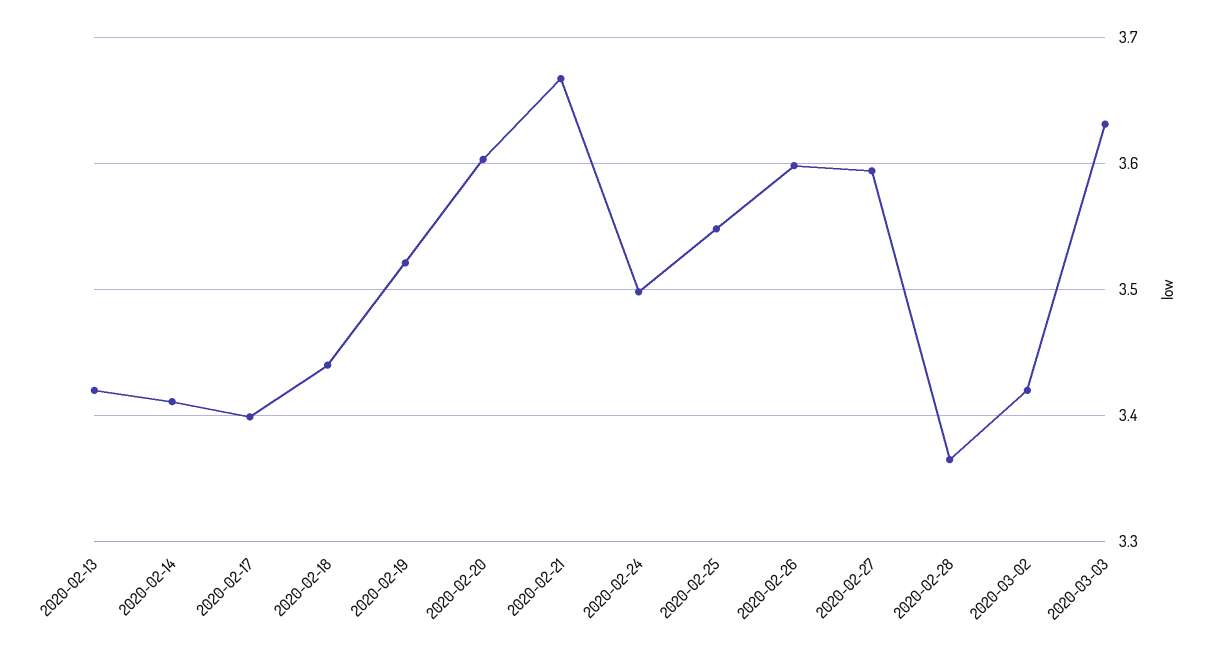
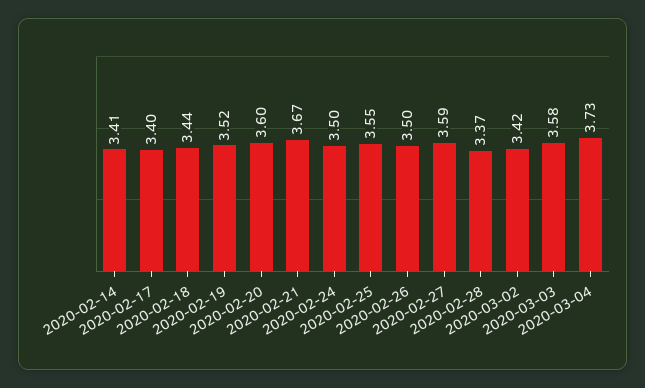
2020-02-13: 3.42 -> none
2020-02-26: 3.6 -> 3.5
2020-03-03: 3.63 -> 3.58
2020-03-04: none -> 3.73

